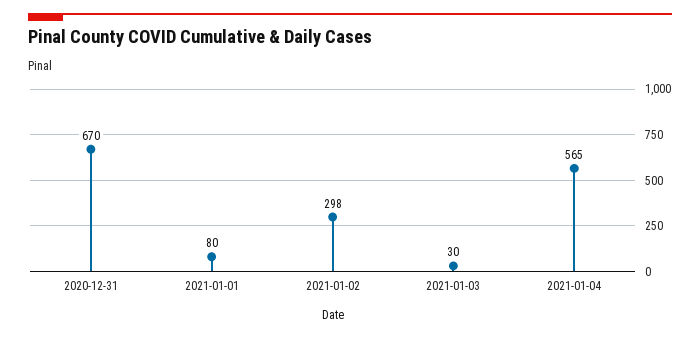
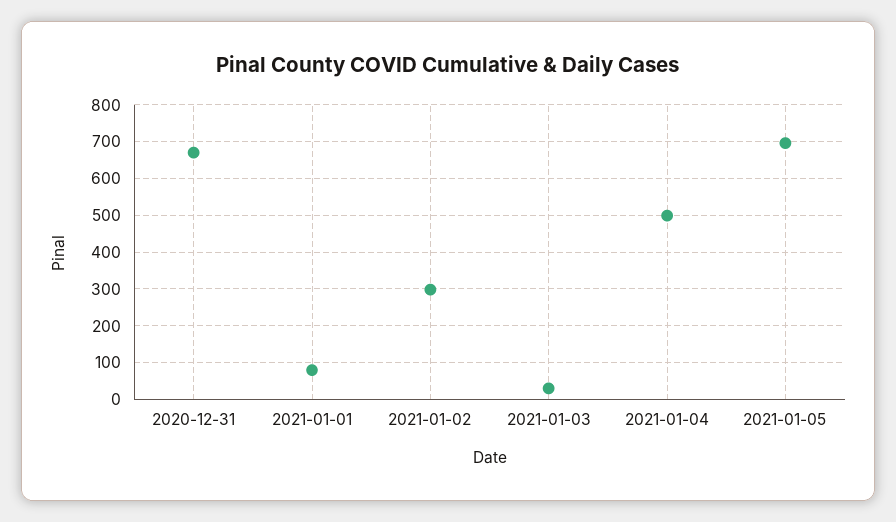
2021-01-04: 565 -> 500
2021-01-05: none -> 700

